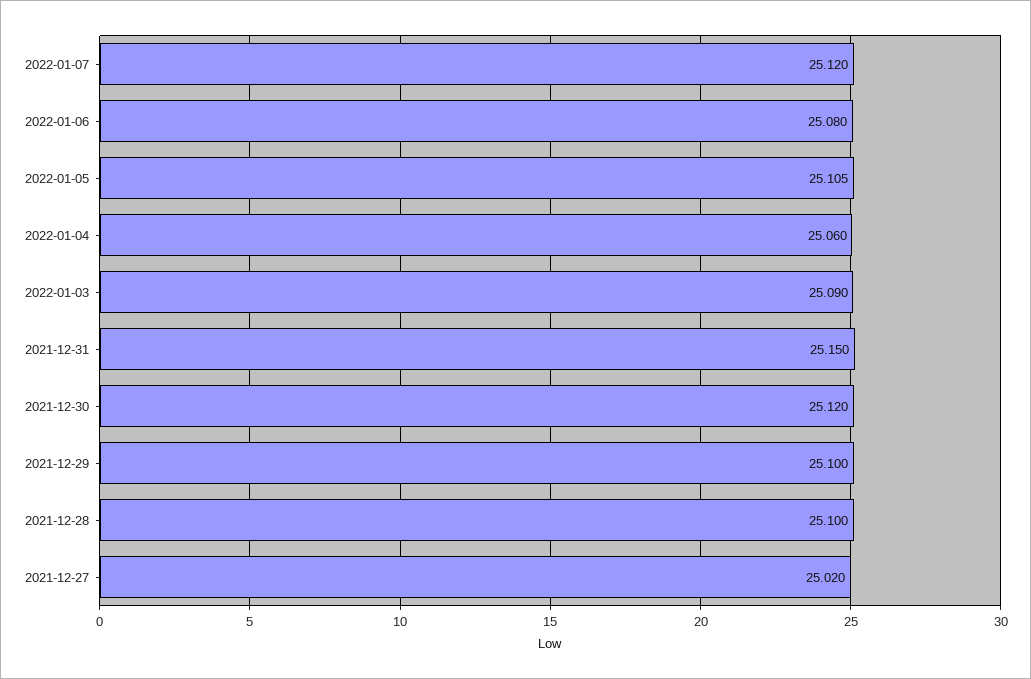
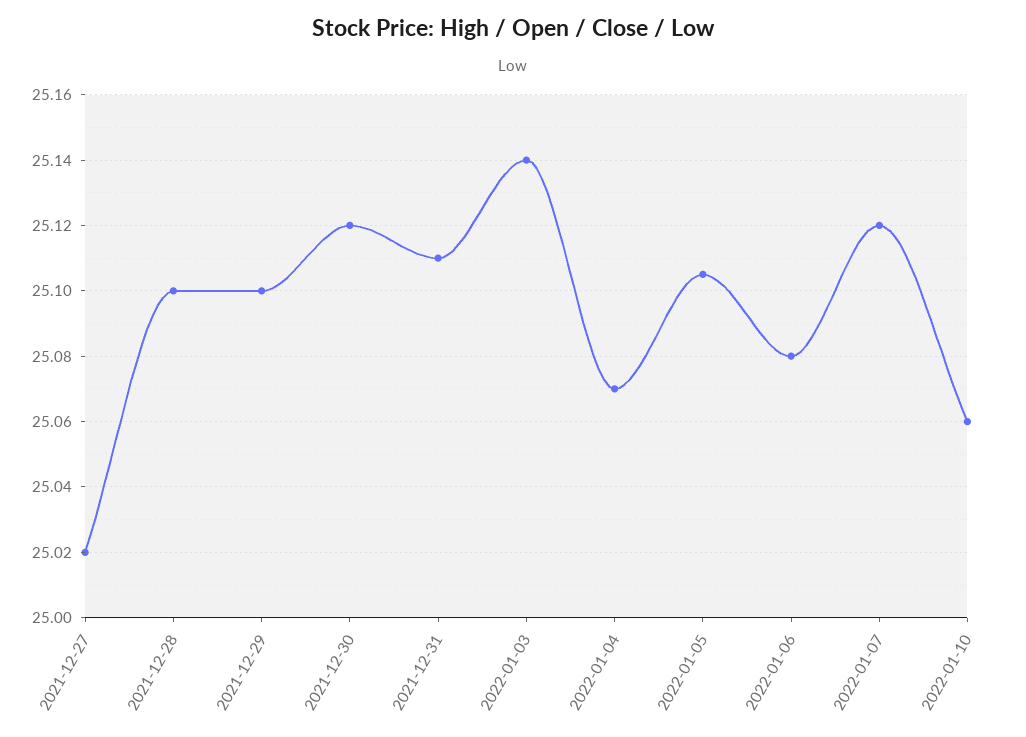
2022-01-04: 25.06 -> 25.07
2022-01-03: 25.09 -> 25.14
2021-12-31: 25.15 -> 25.11
2022-01-10: none -> 25.06

